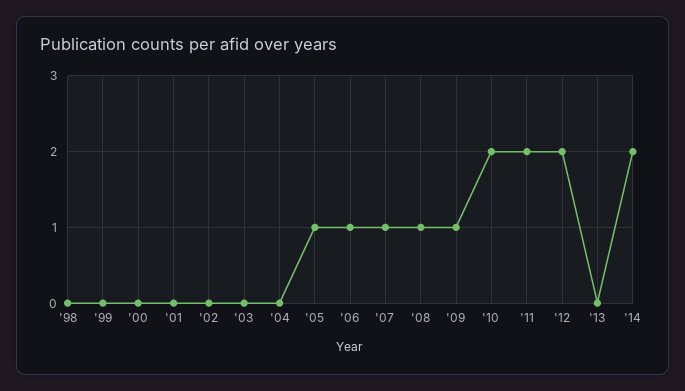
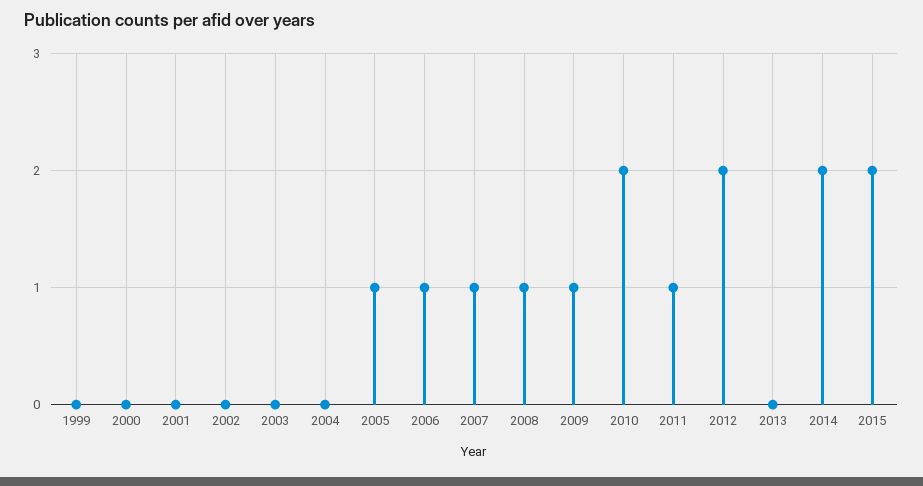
'98: 0 -> none
'11: 2 -> 1
2015: none -> 2

